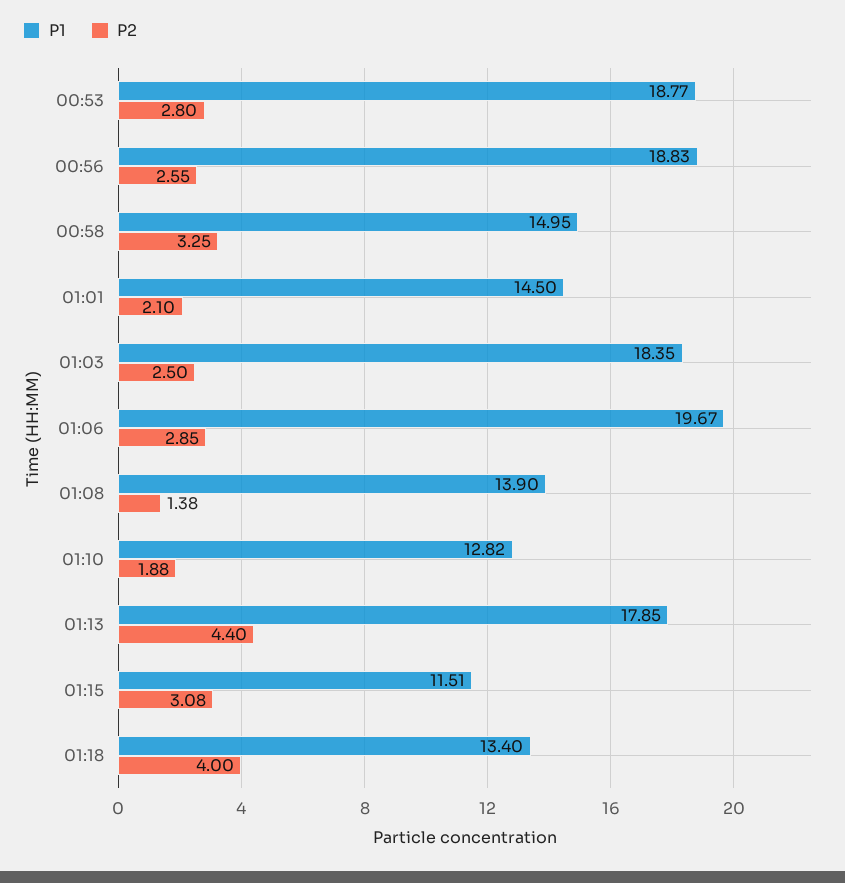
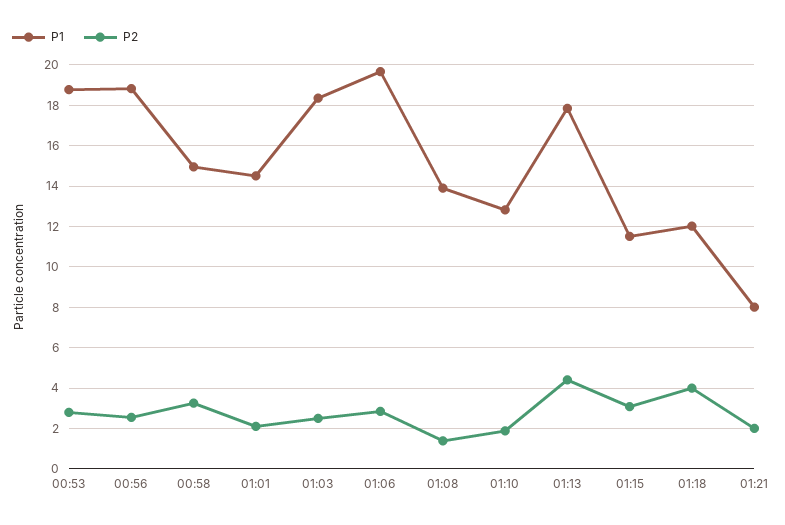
P1, 01:18: 13.4 -> 12
P1, 01:21: none -> 8
P2, 01:21: none -> 2

